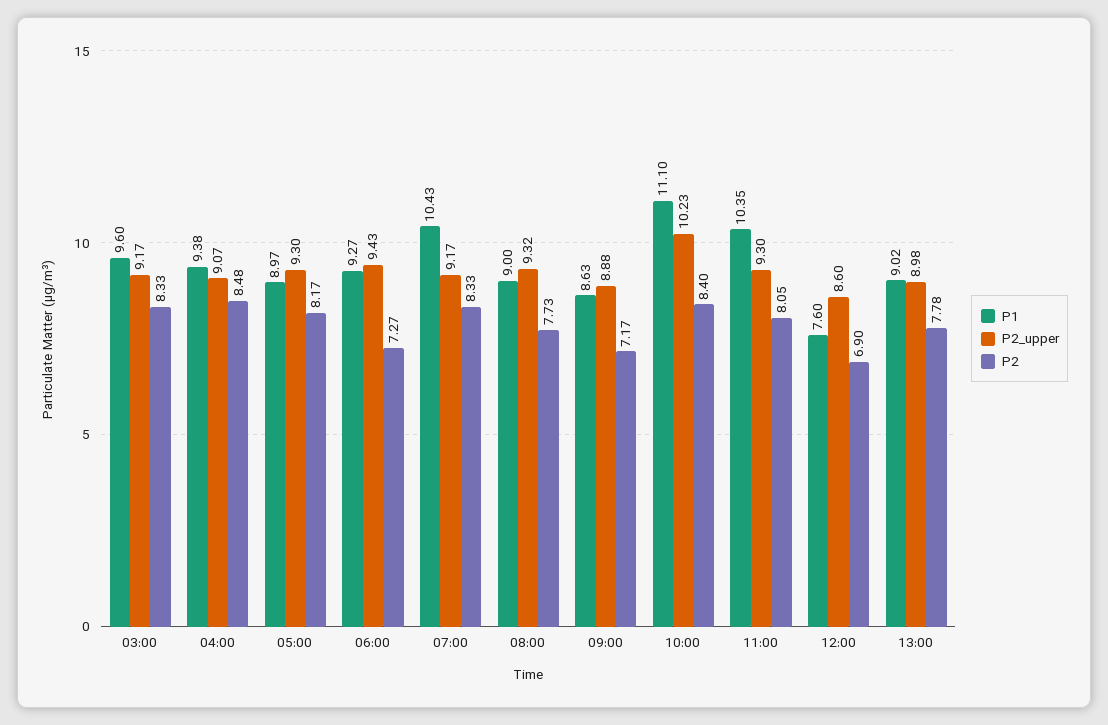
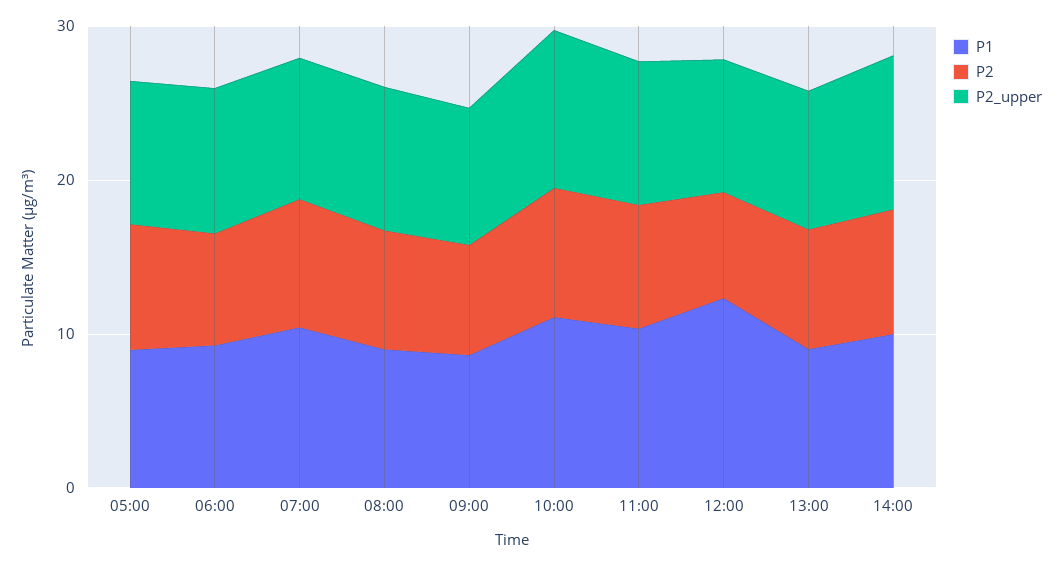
P1, 03:00: 9.6 -> none
P2_upper, 03:00: 9.17 -> none
P2, 03:00: 8.33 -> none
P1, 04:00: 9.38 -> none
P2_upper, 04:00: 9.07 -> none
P2, 04:00: 8.48 -> none
P1, 12:00: 7.6 -> 12
P1, 14:00: none -> 10
P2, 14:00: none -> 8
P2_upper, 14:00: none -> 10

